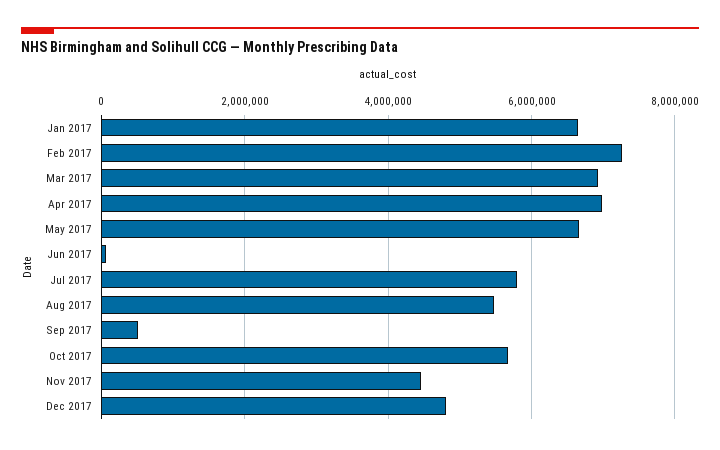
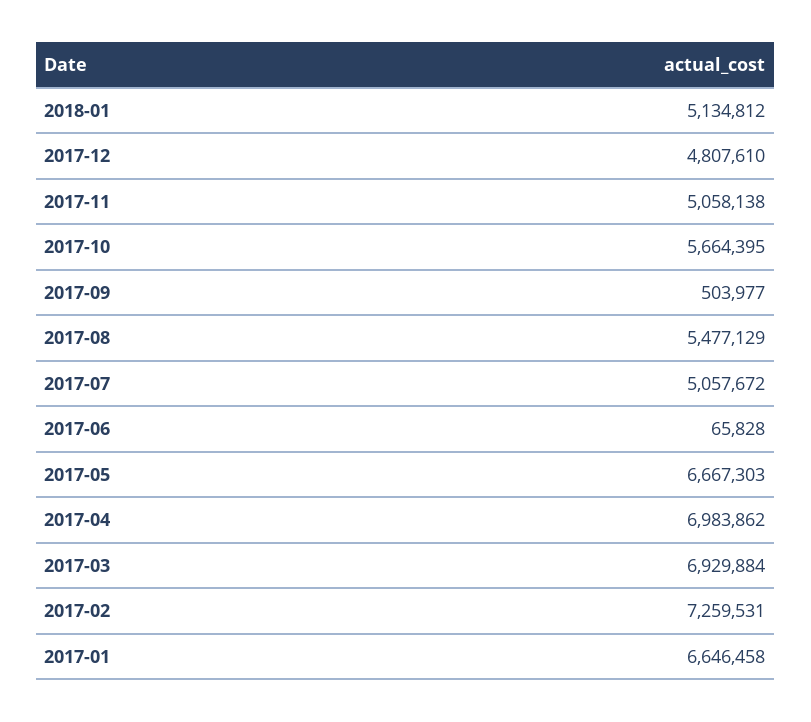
Jul 2017: 5800000 -> 5057672
Nov 2017: 4400000 -> 5058138
2018-01: none -> 5134812

